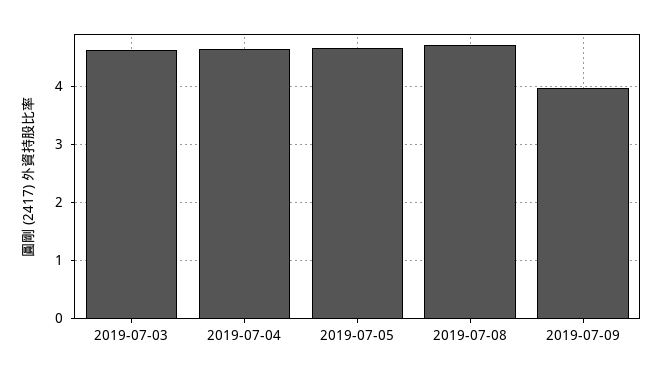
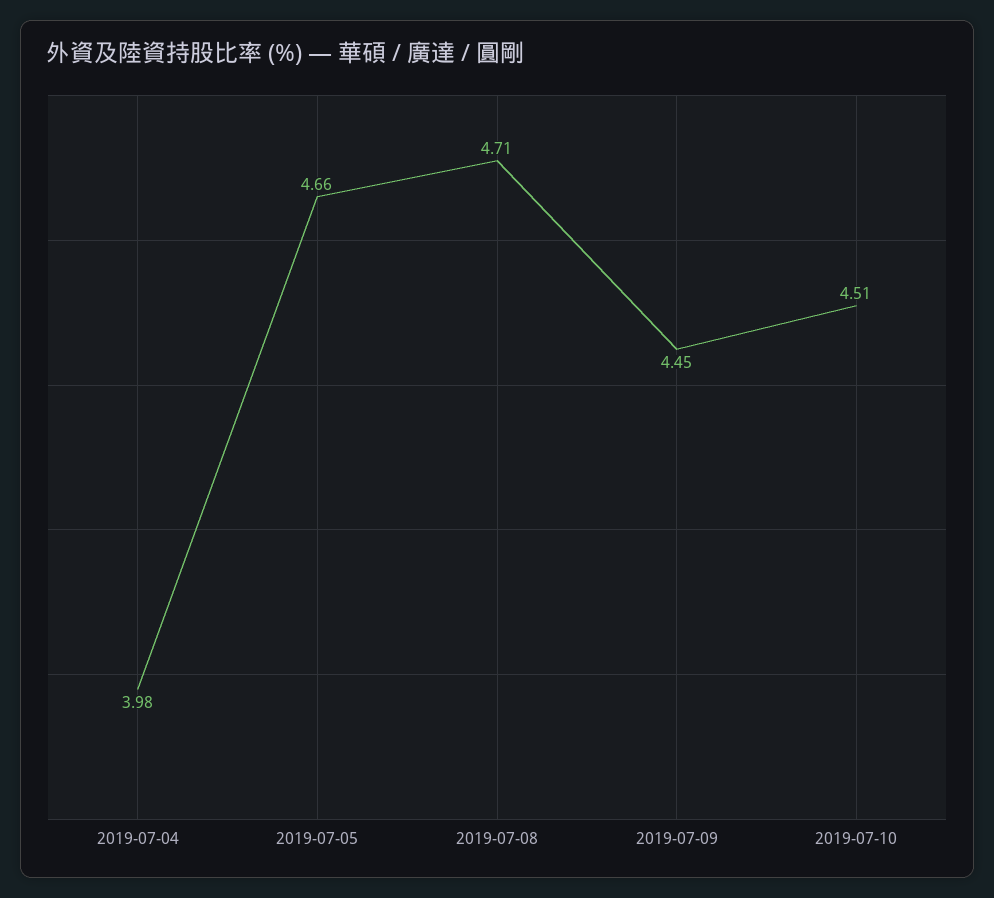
2019-07-03: 4.6 -> none
2019-07-04: 4.6 -> 3.98
2019-07-09: 4 -> 4.45
2019-07-10: none -> 4.51

